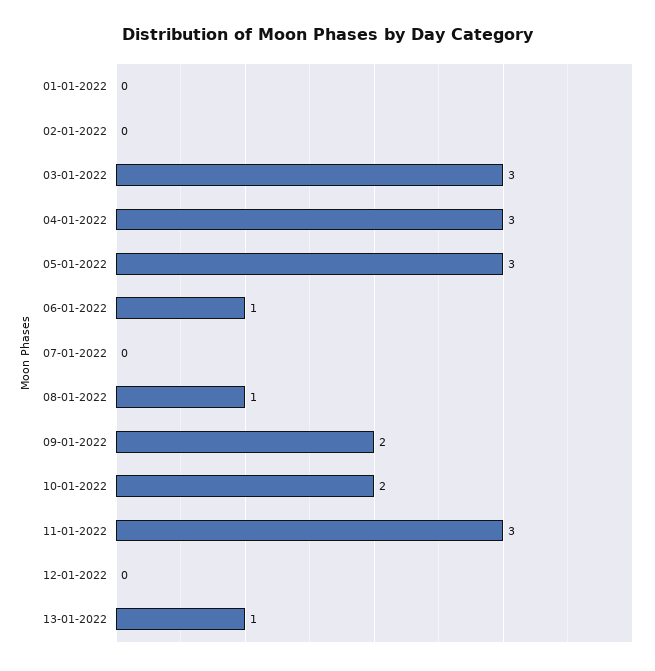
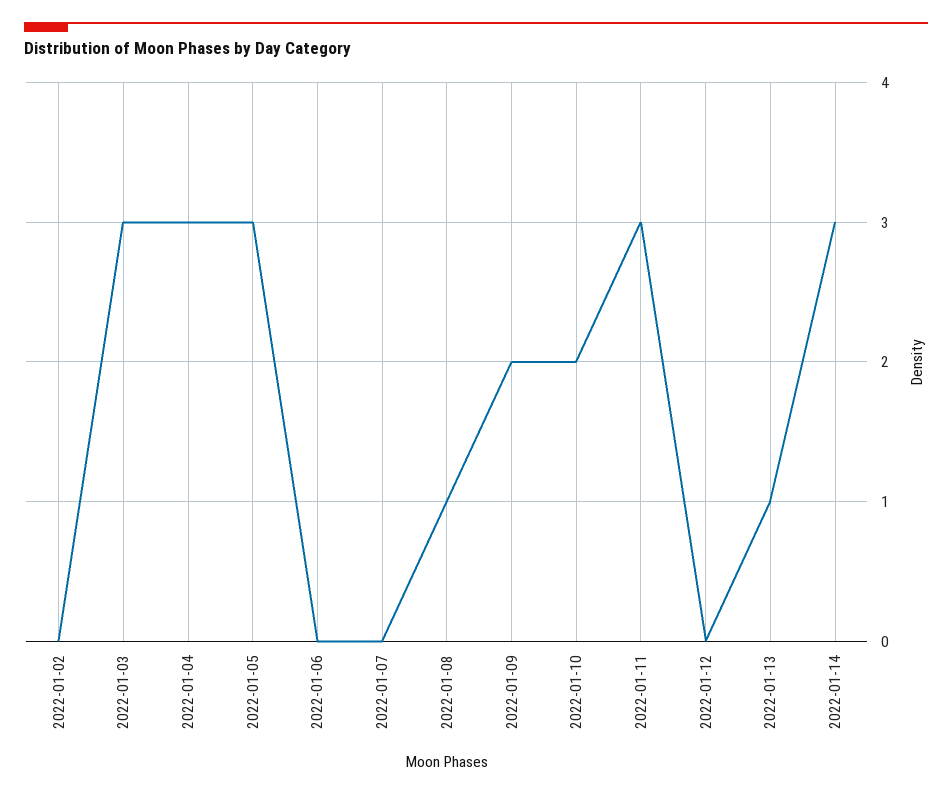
01-01-2022: 0 -> none
06-01-2022: 1 -> 0
2022-01-14: none -> 3

